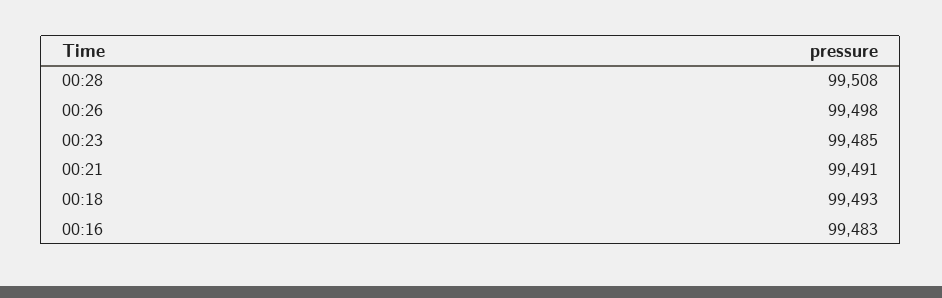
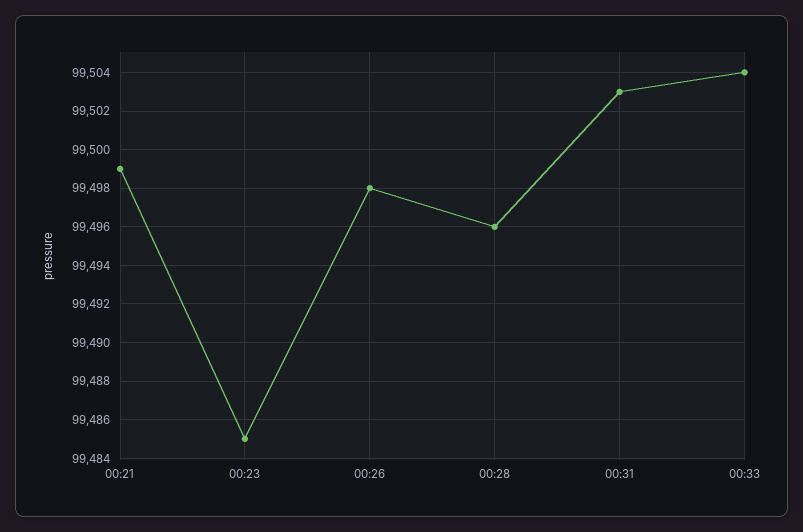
00:28: 99508 -> 99496
00:21: 99491 -> 99499
00:18: 99493 -> none
00:16: 99483 -> none
00:31: none -> 99503
00:33: none -> 99504

